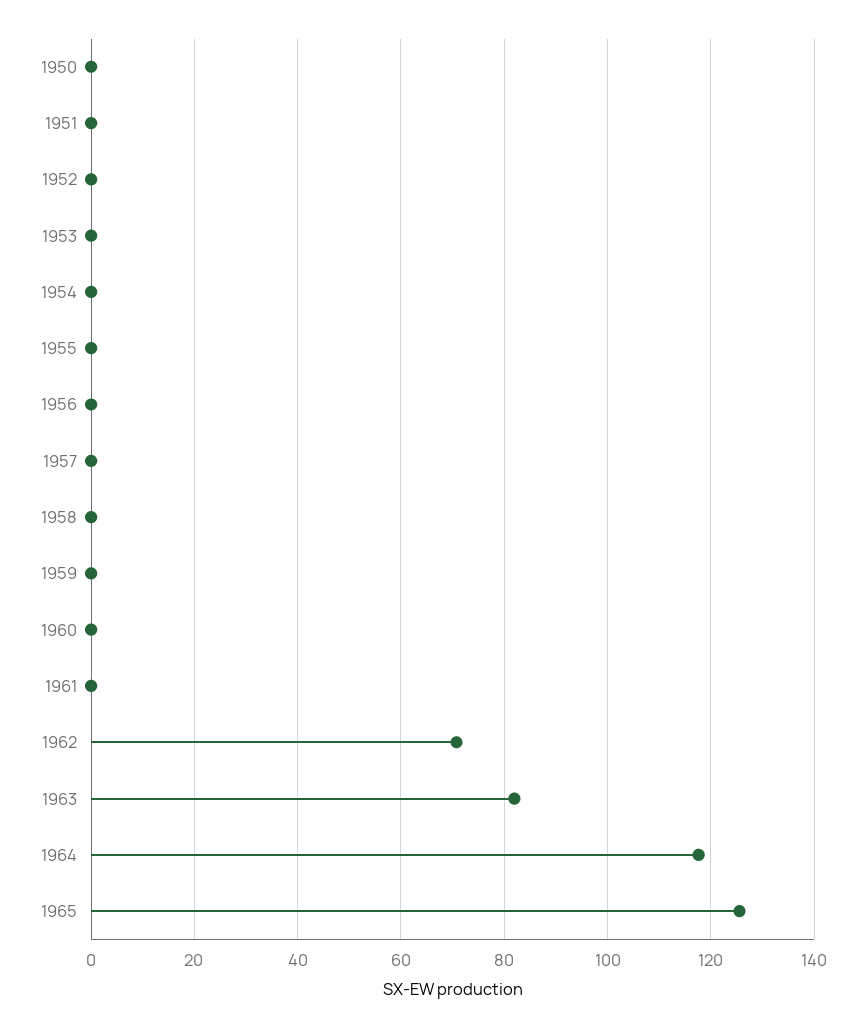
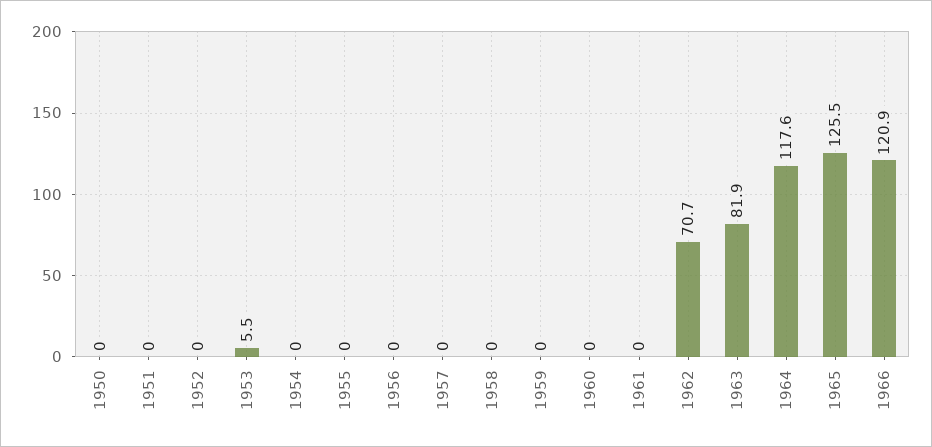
1953: 0 -> 5.5
1966: none -> 120.9

